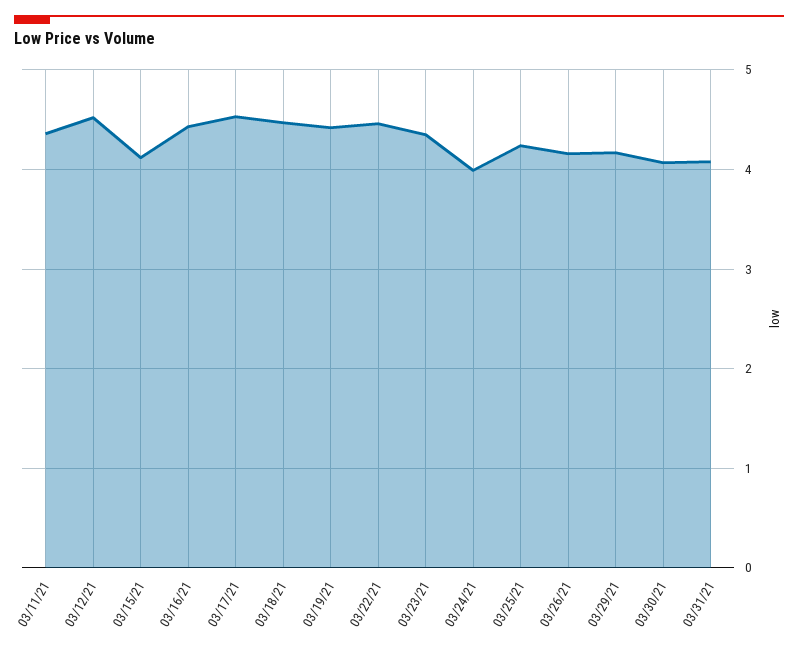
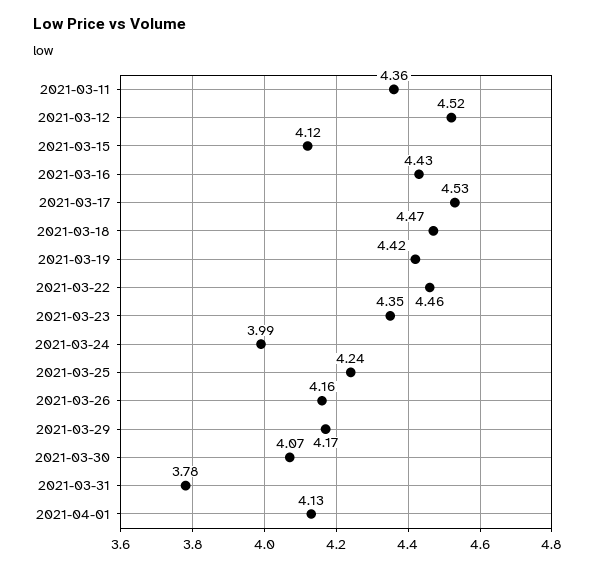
03/31/21: 4.1 -> 3.78
2021-04-01: none -> 4.13

